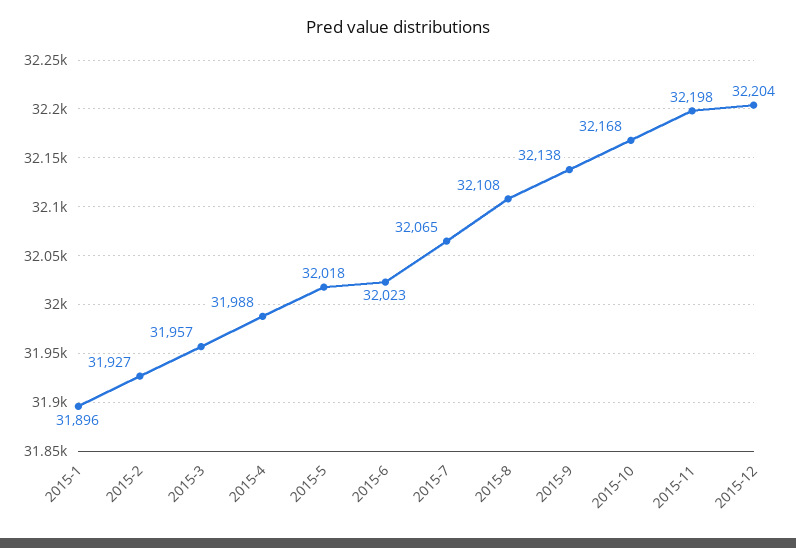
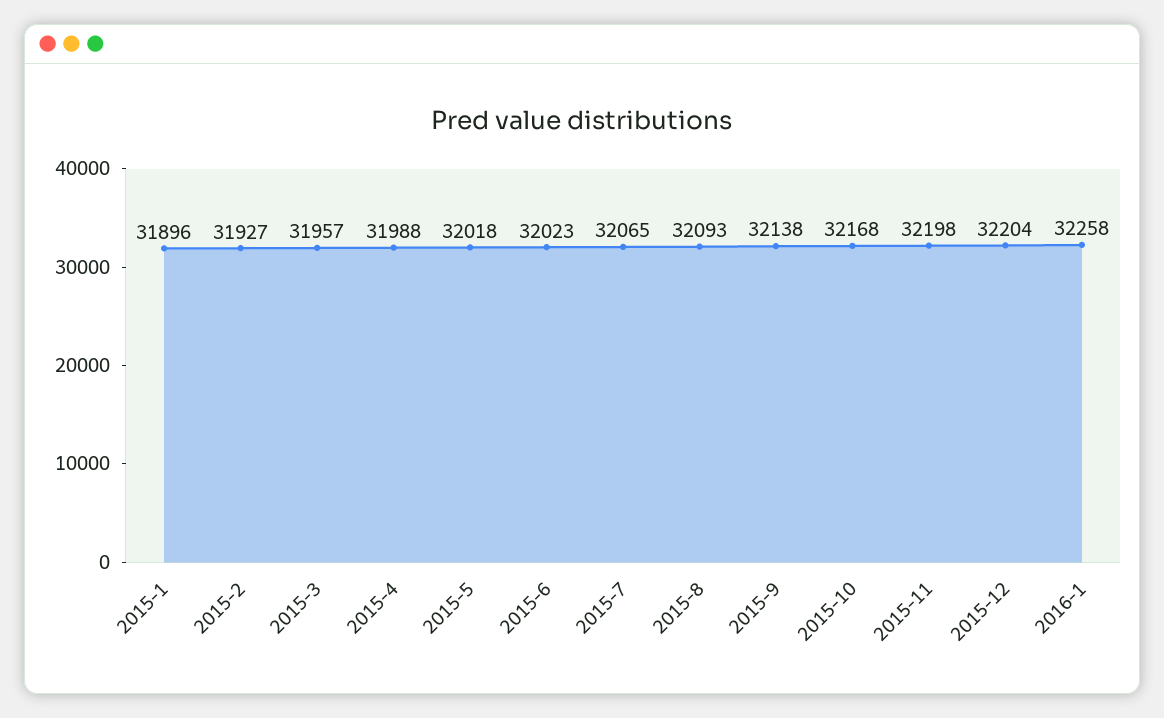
2015-8: 32108 -> 32093
2016-1: none -> 32258

